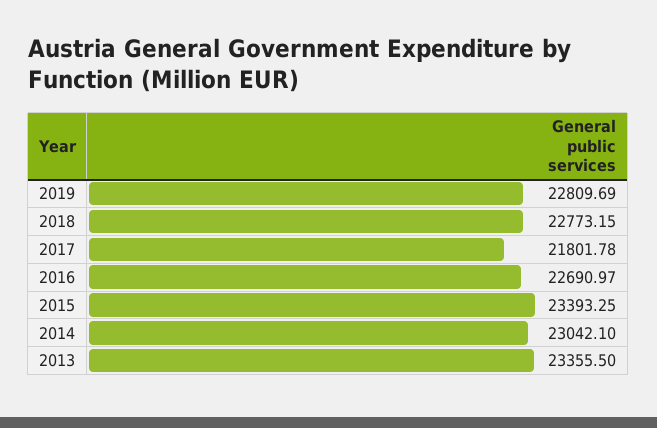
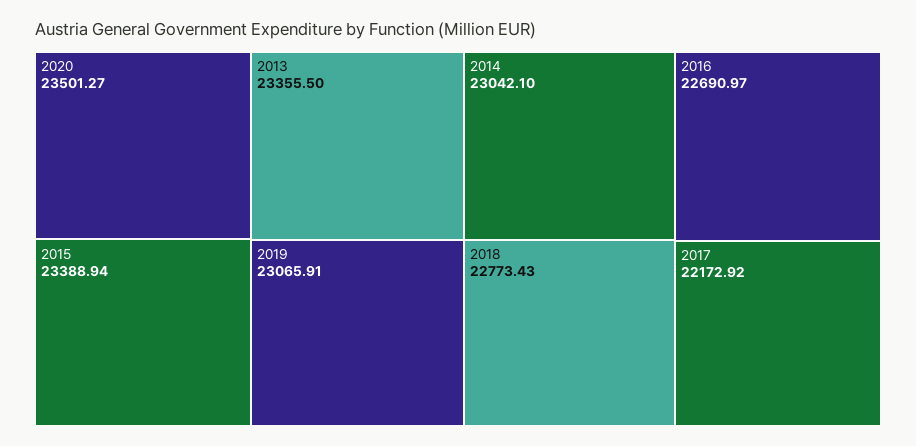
2019: 22809.69 -> 23065.91
2018: 22773.15 -> 22773.43
2017: 21801.78 -> 22172.92
2015: 23393.25 -> 23388.94
2020: none -> 23501.27

